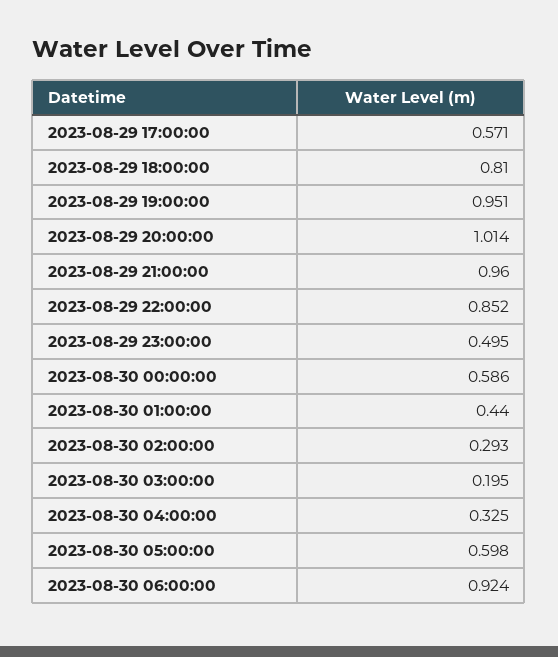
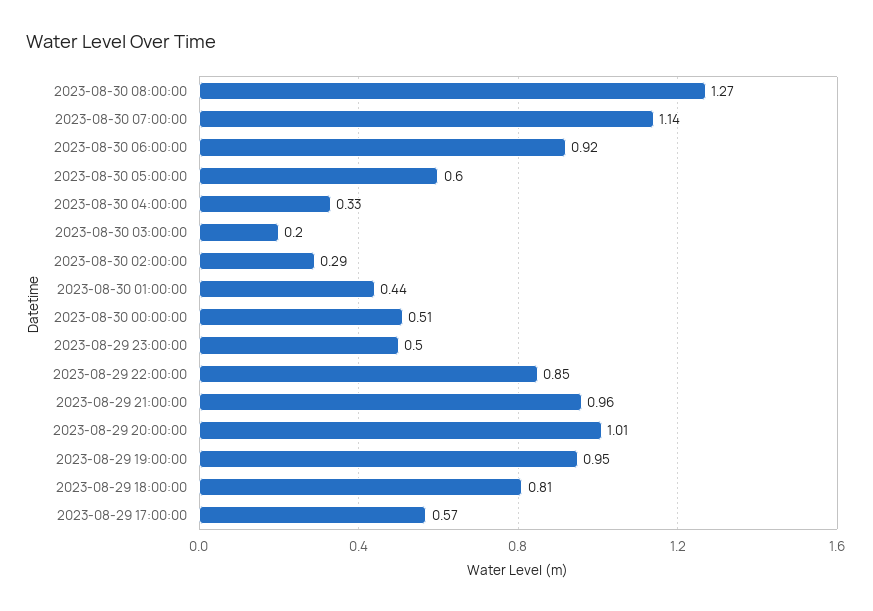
2023-08-30 00:00:00: 0.586 -> 0.51
2023-08-30 08:00:00: none -> 1.27
2023-08-30 07:00:00: none -> 1.14

